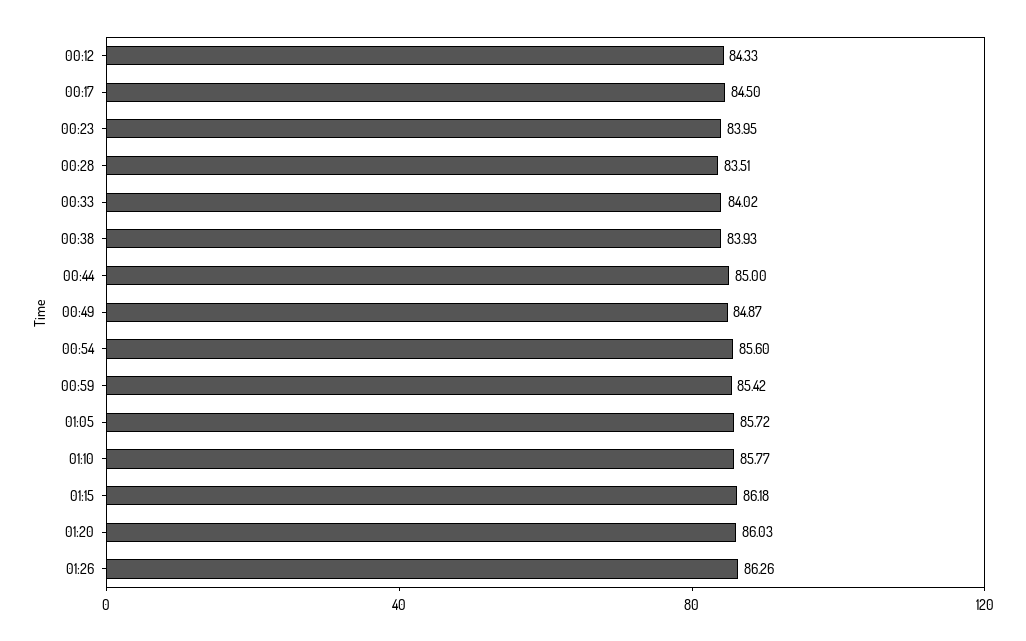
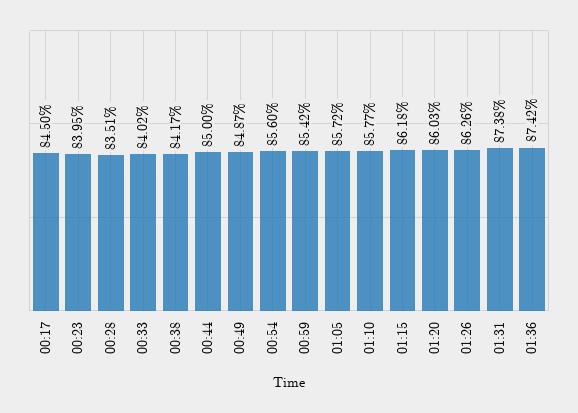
00:12: 84.33 -> none
00:38: 83.93 -> 84.17
01:31: none -> 87.38
01:36: none -> 87.42

